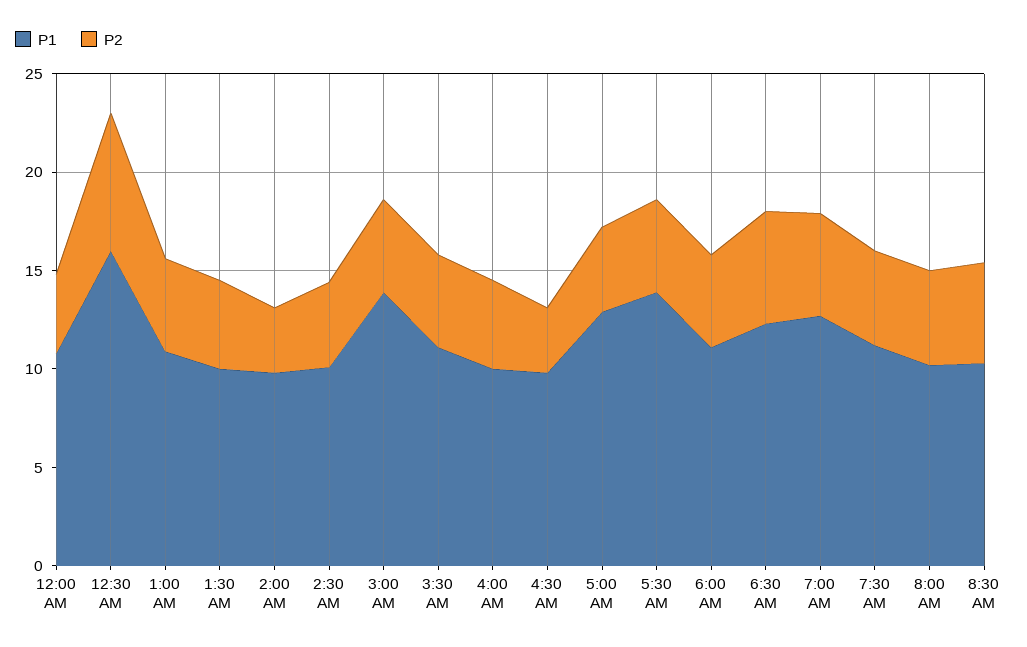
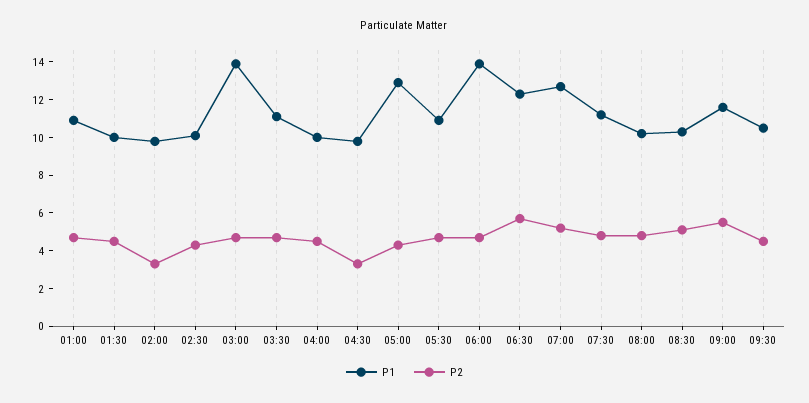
P1, 12:00 AM: 11 -> none
P2, 12:00 AM: 4 -> none
P1, 12:30 AM: 16 -> none
P2, 12:30 AM: 7 -> none
P1, 5:30 AM: 14 -> 11
P1, 6:00 AM: 11 -> 14
P1, 09:00: none -> 11.5
P2, 09:00: none -> 5.5
P1, 09:30: none -> 10.5
P2, 09:30: none -> 4.5

